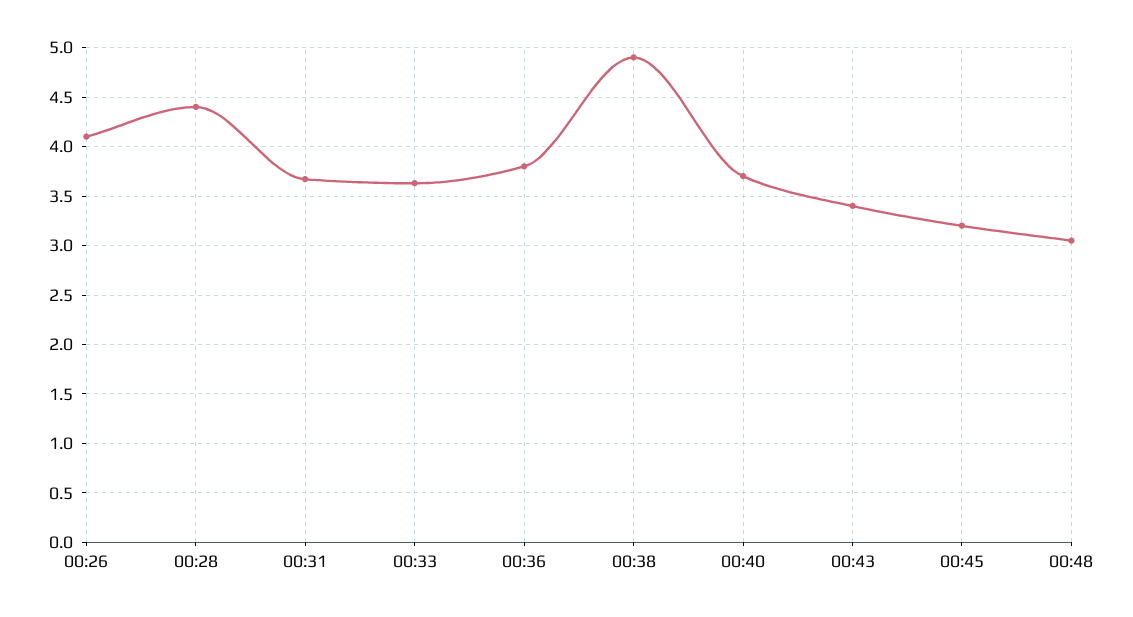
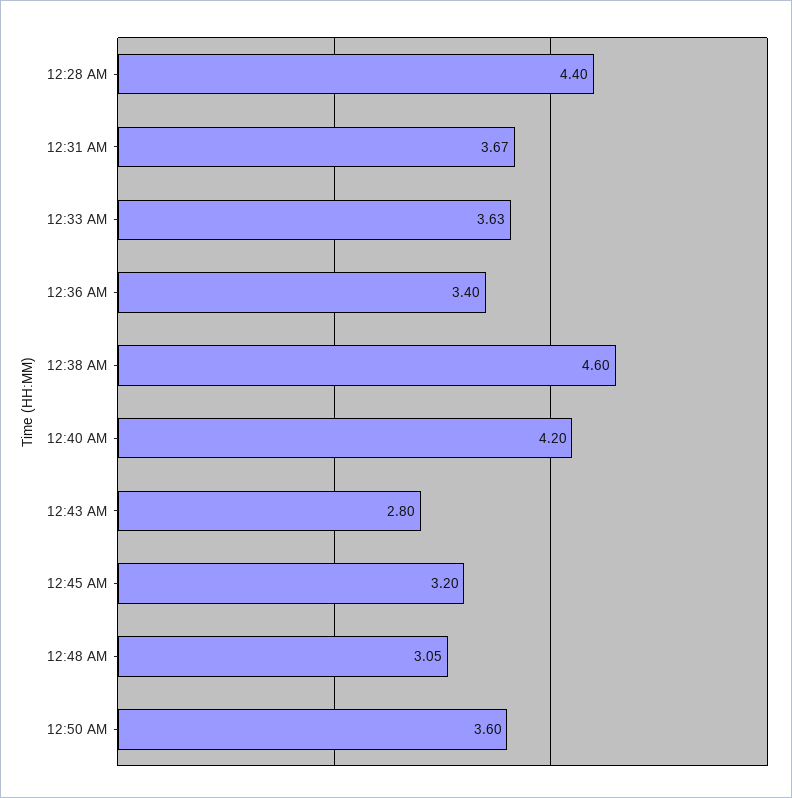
00:26: 4.1 -> none
00:36: 3.8 -> 3.4
00:38: 4.9 -> 4.6
00:40: 3.7 -> 4.2
00:43: 3.4 -> 2.8
12:50 AM: none -> 3.6

